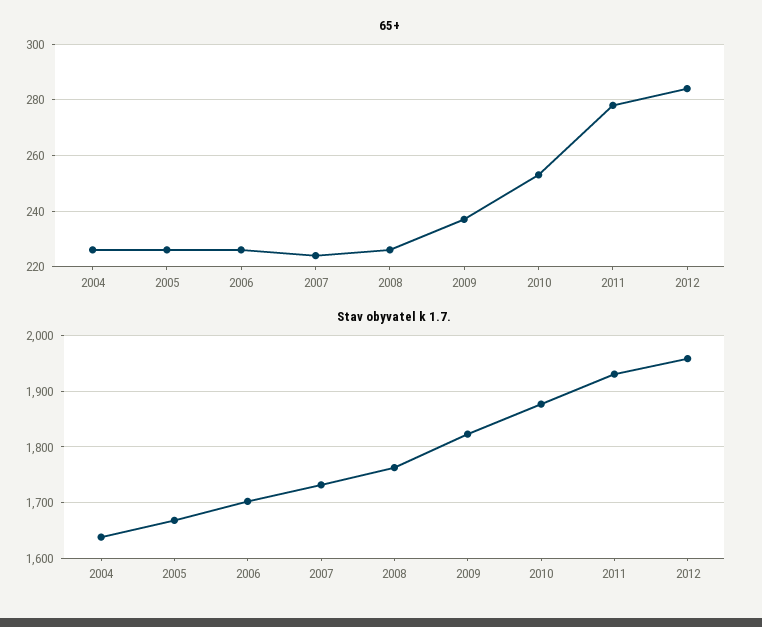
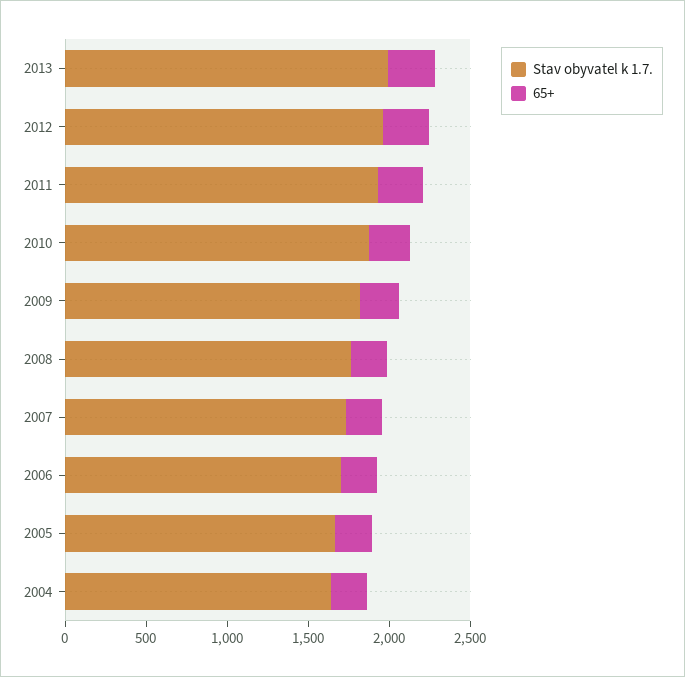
Stav obyvatel k 1.7., 2013: none -> 2000
65+, 2013: none -> 300

